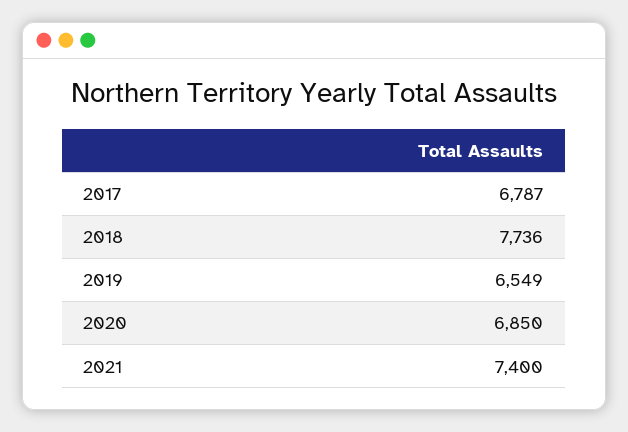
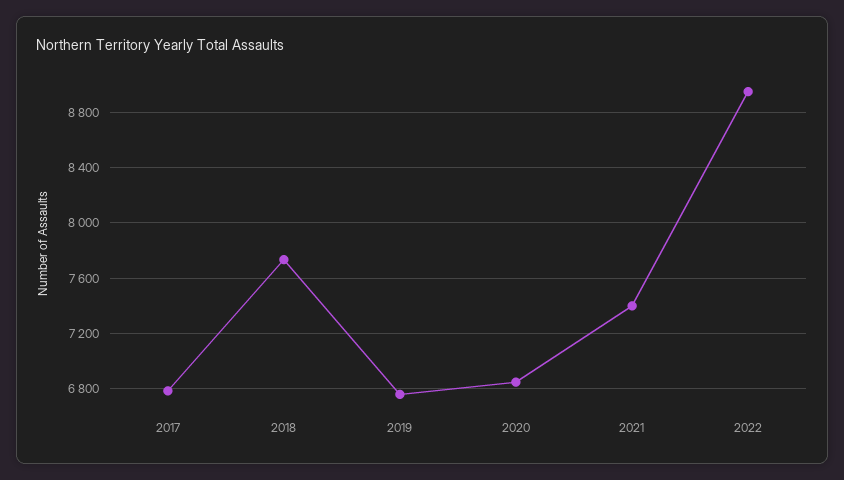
2019: 6549 -> 6750
2022: none -> 8950

